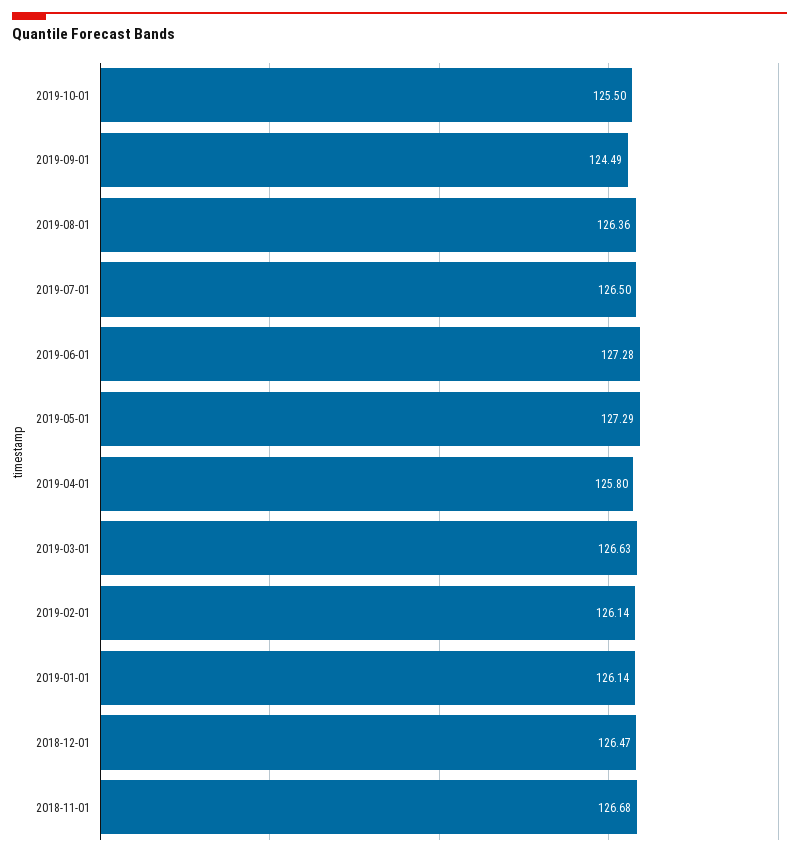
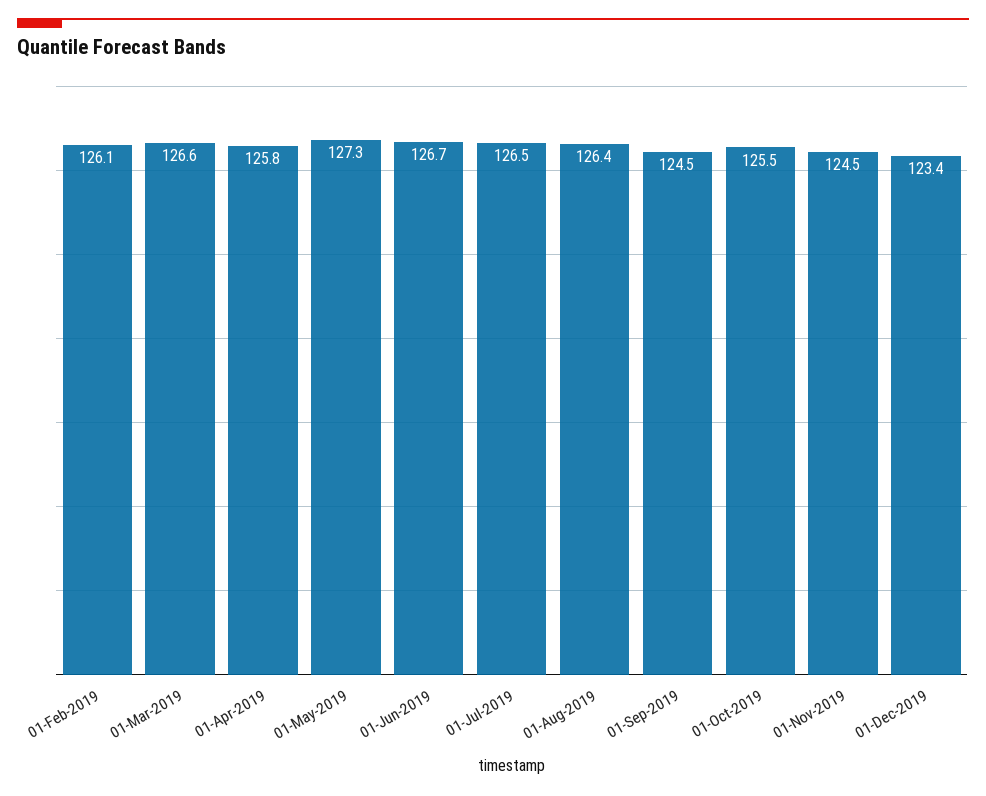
2019-06-01: 127.28 -> 126.7
2019-01-01: 126.14 -> none
2018-12-01: 126.47 -> none
2018-11-01: 126.68 -> none
01-Nov-2019: none -> 124.5
01-Dec-2019: none -> 123.4

